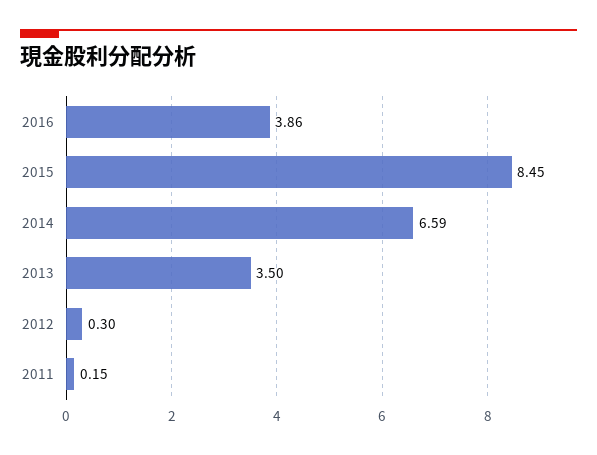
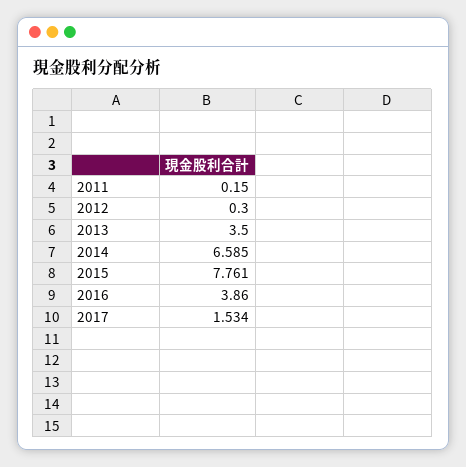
2015: 8.45 -> 7.761
2017: none -> 1.534

